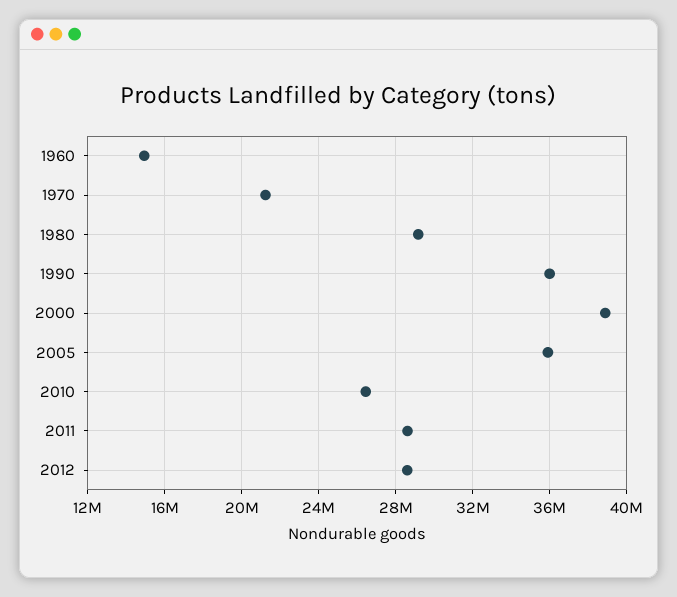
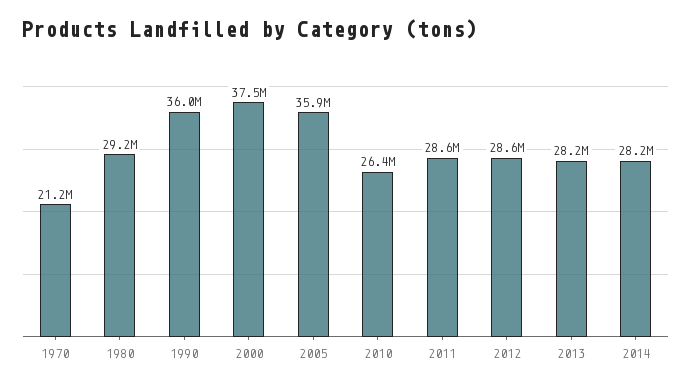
1960: 15000000 -> none
2000: 39000000 -> 37500000
2013: none -> 28200000
2014: none -> 28200000

